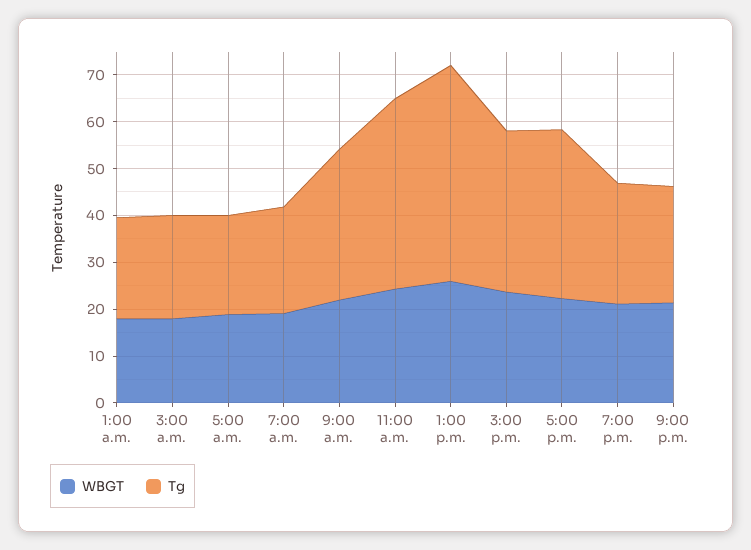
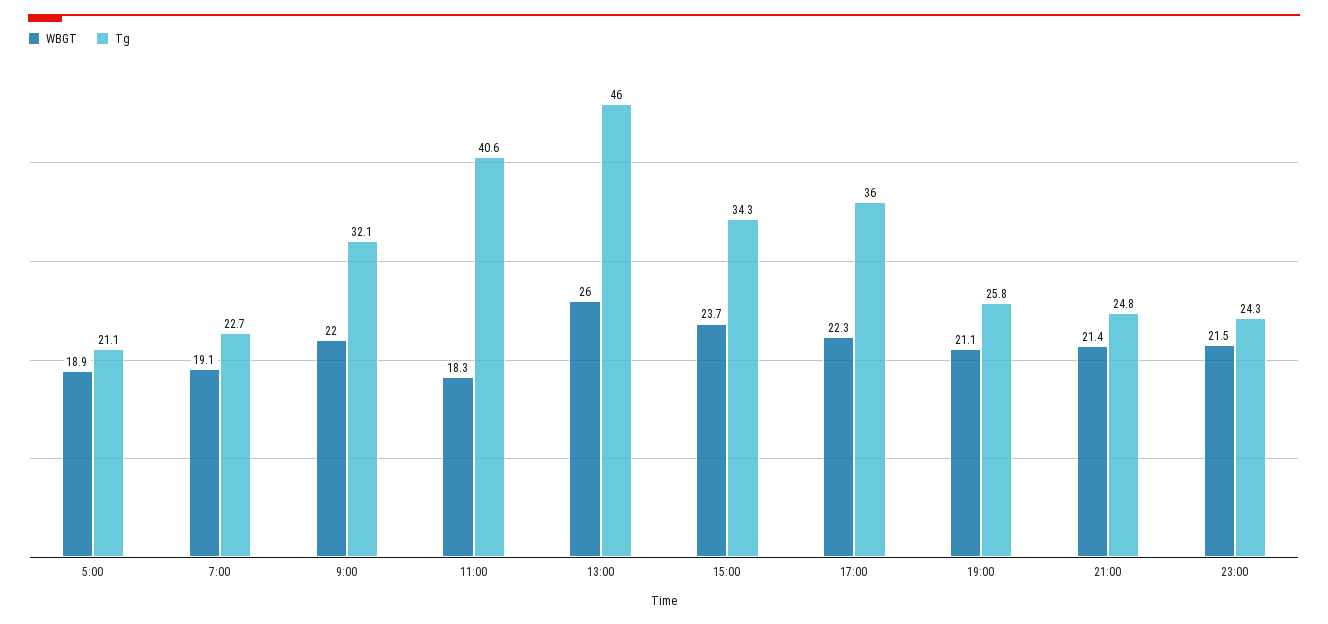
WBGT, 1:00 a.m.: 18 -> none
Tg, 1:00 a.m.: 22 -> none
WBGT, 3:00 a.m.: 18 -> none
Tg, 3:00 a.m.: 22 -> none
WBGT, 11:00 a.m.: 24 -> 18.3
WBGT, 23:00: none -> 21.5
Tg, 23:00: none -> 24.3

